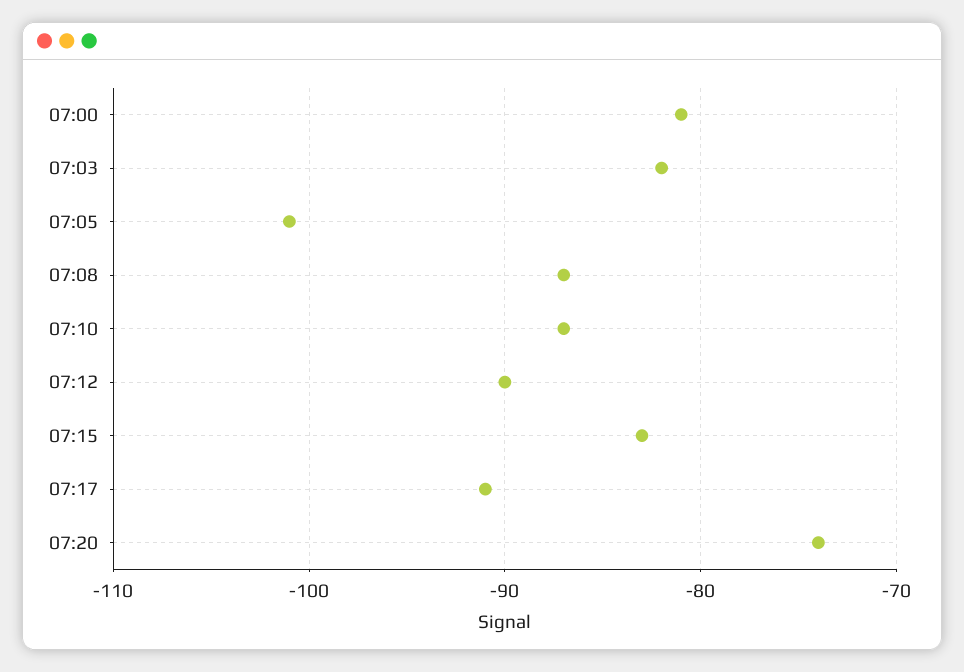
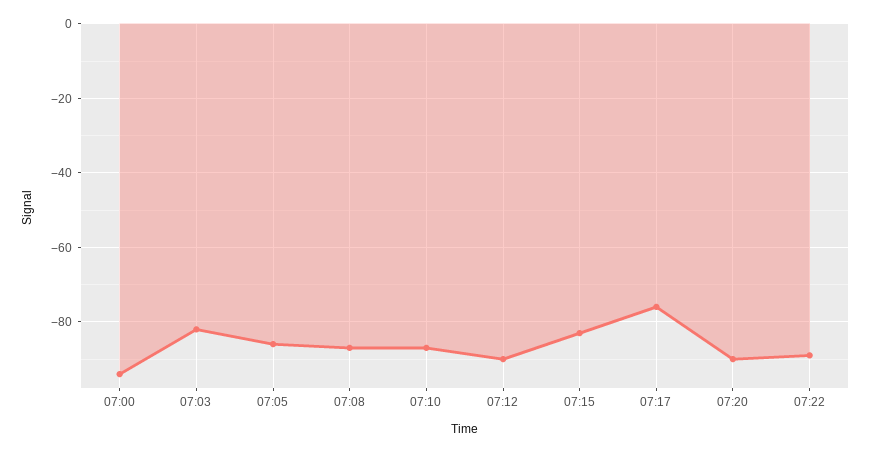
07:00: -81 -> -95
07:05: -101 -> -85
07:17: -91 -> -75
07:20: -74 -> -90
07:22: none -> -90

